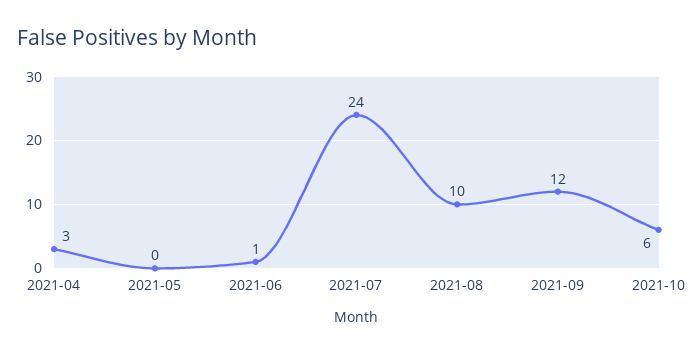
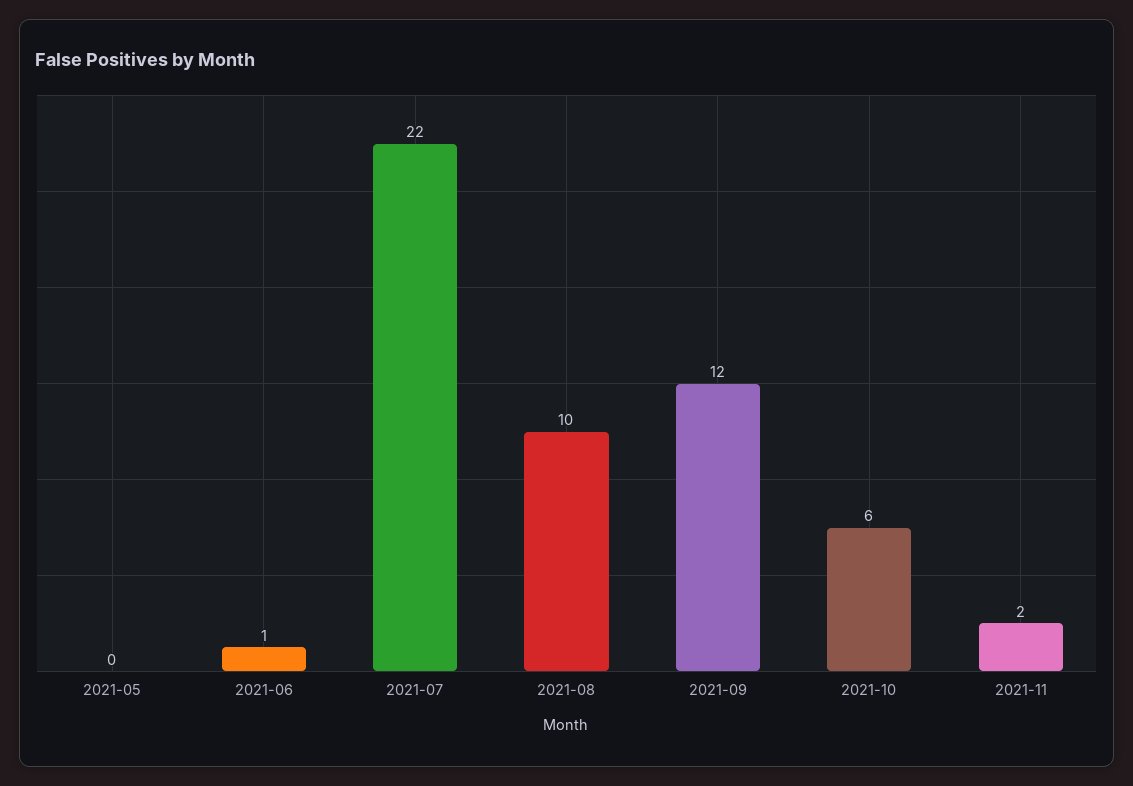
2021-04: 3 -> none
2021-07: 24 -> 22
2021-11: none -> 2

